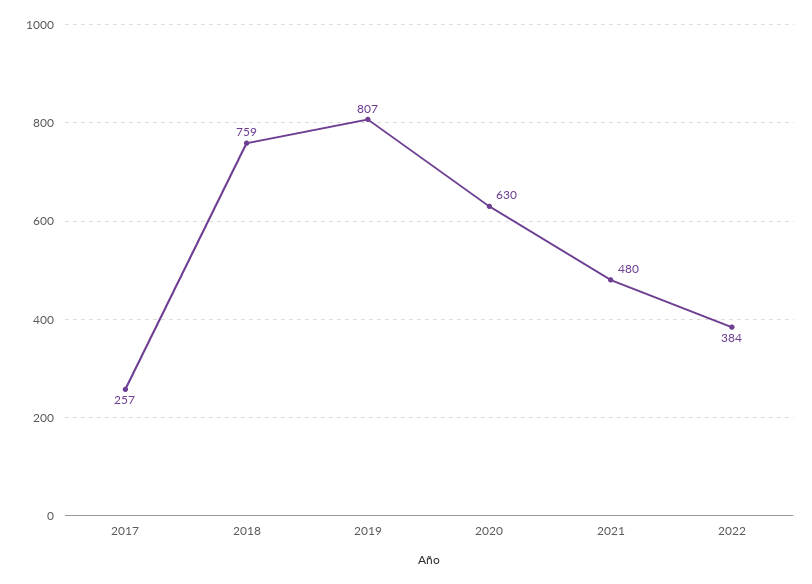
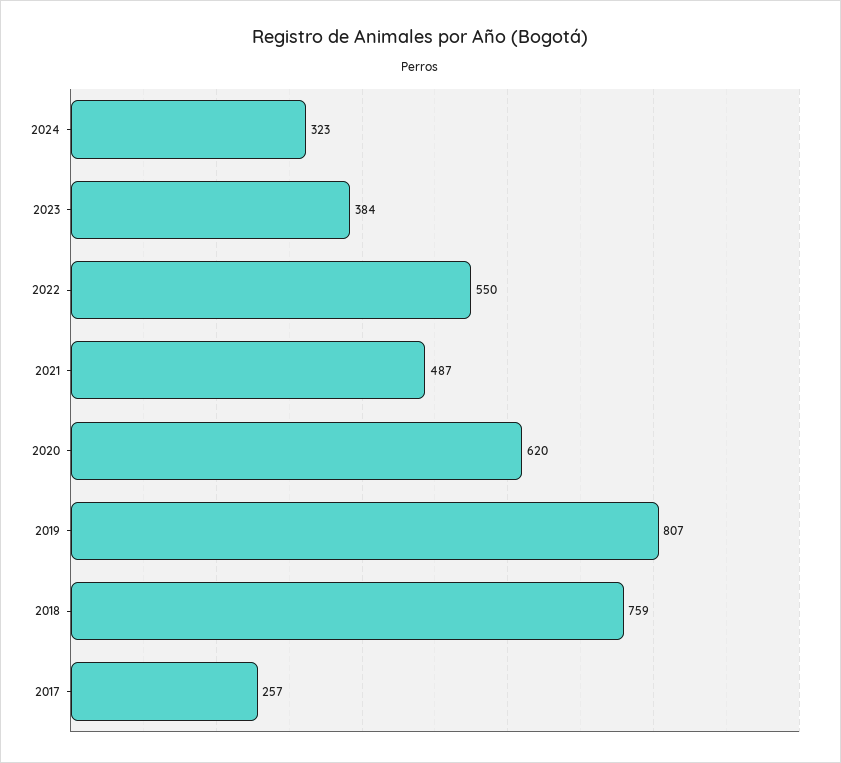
2020: 630 -> 620
2021: 480 -> 487
2022: 384 -> 550
2024: none -> 323
2023: none -> 384

